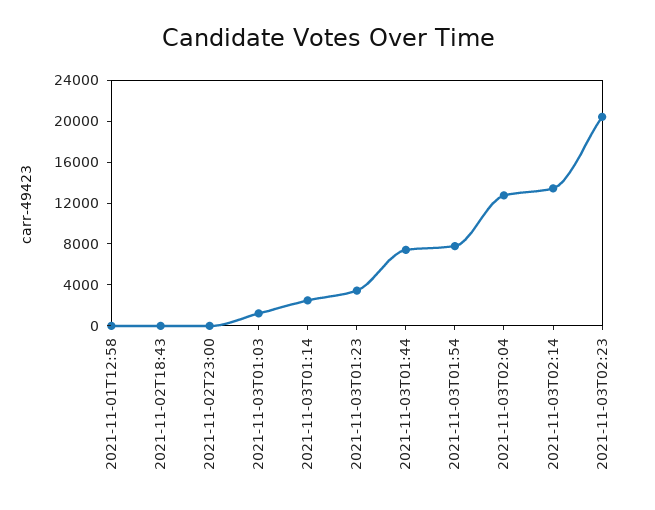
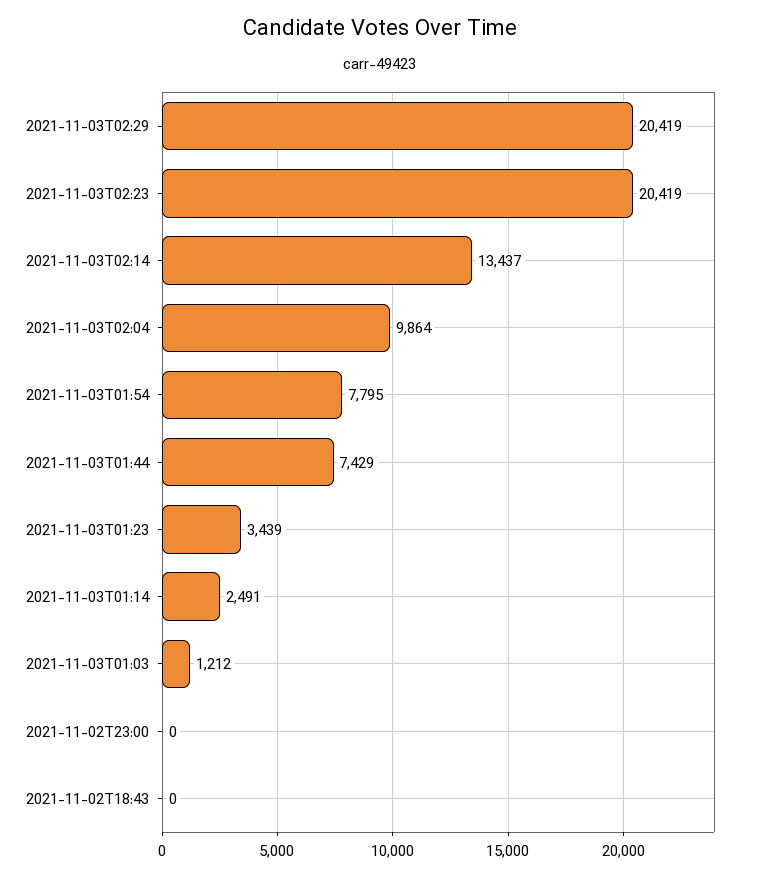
2021-11-01T12:58: 0 -> none
2021-11-03T02:04: 13000 -> 9864
2021-11-03T02:29: none -> 20419

